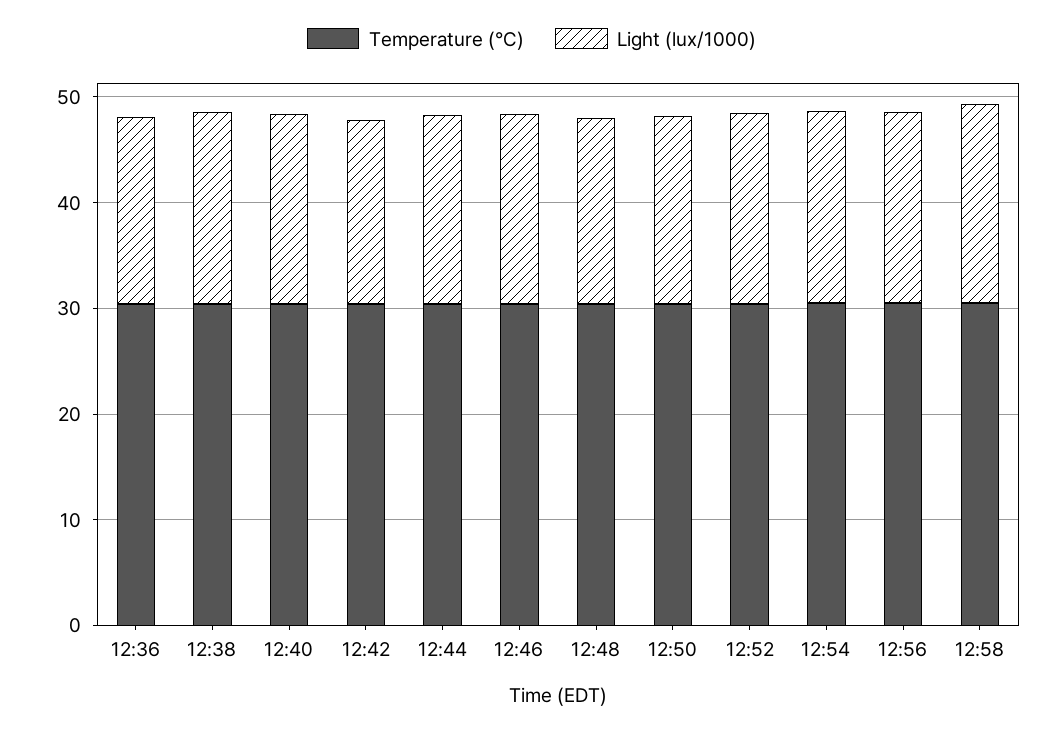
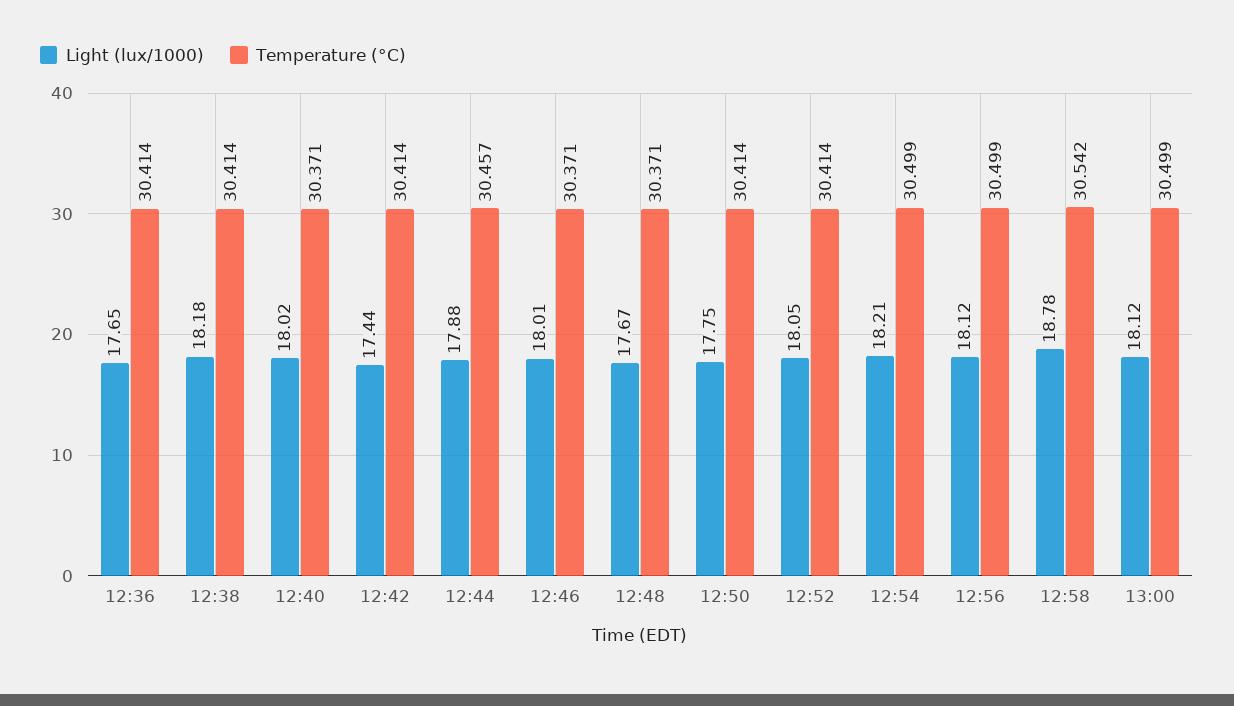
Light (lux/1000), 13:00: none -> 18.12
Temperature (°C), 13:00: none -> 30.499

